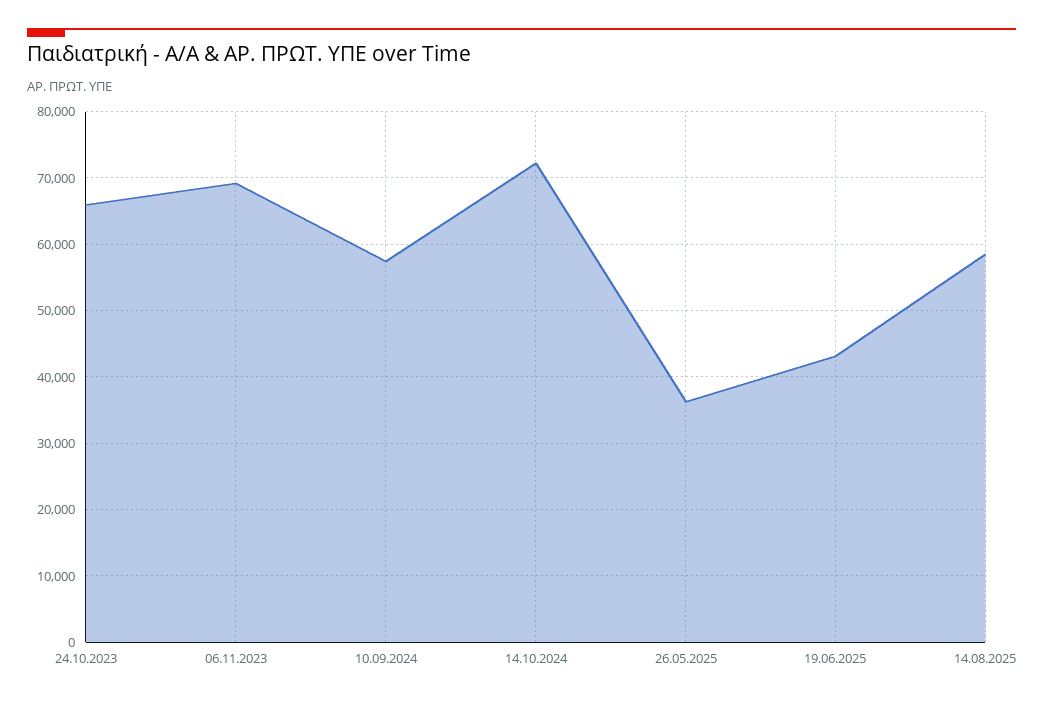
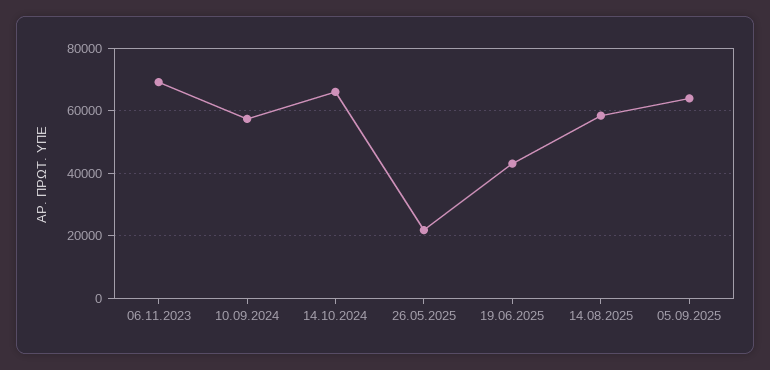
24.10.2023: 66000 -> none
14.10.2024: 72000 -> 66000
26.05.2025: 36000 -> 22000
05.09.2025: none -> 64000

